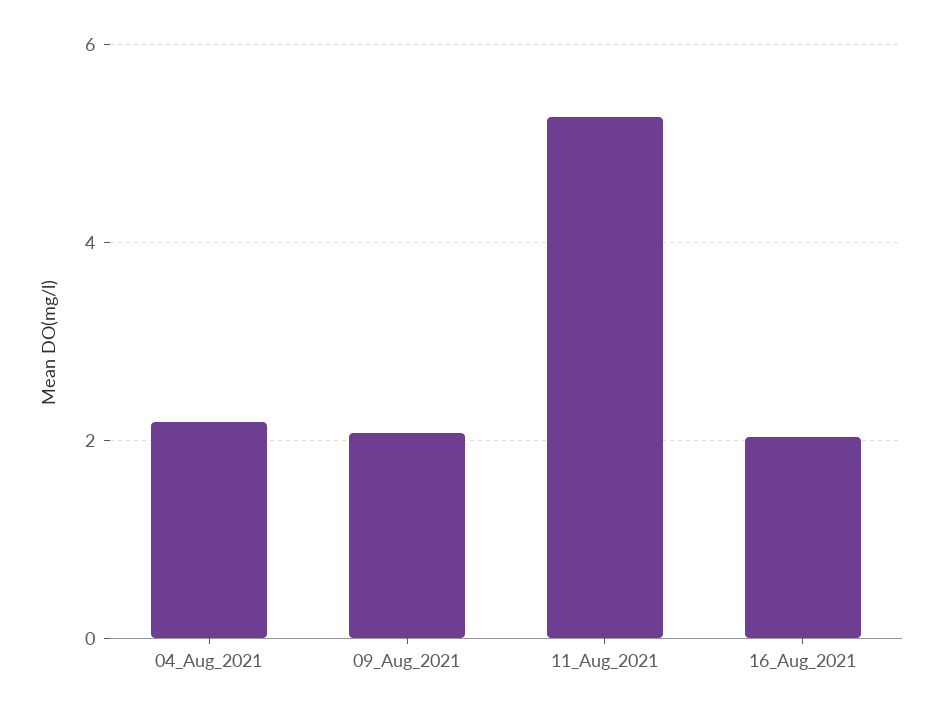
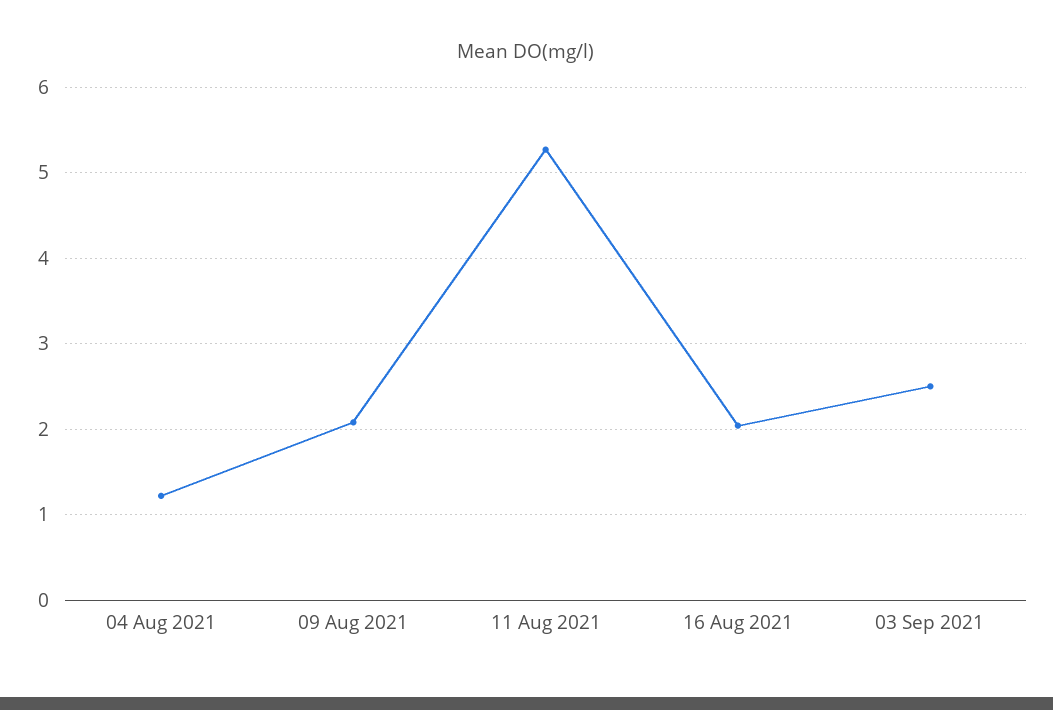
04_Aug_2021: 2.2 -> 1.2
03 Sep 2021: none -> 2.5

